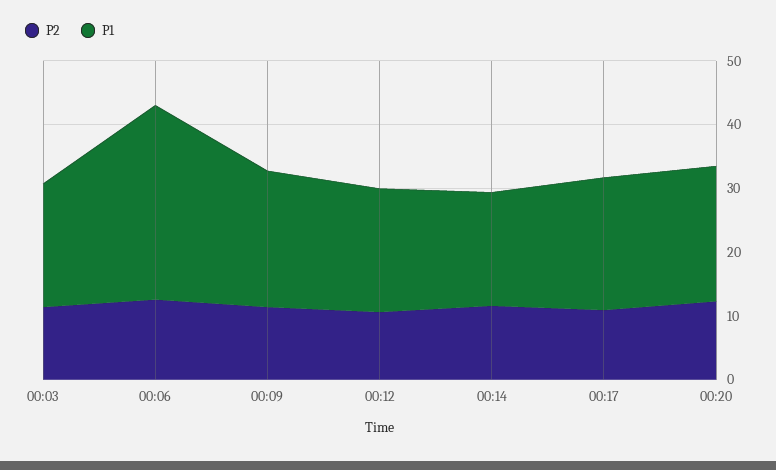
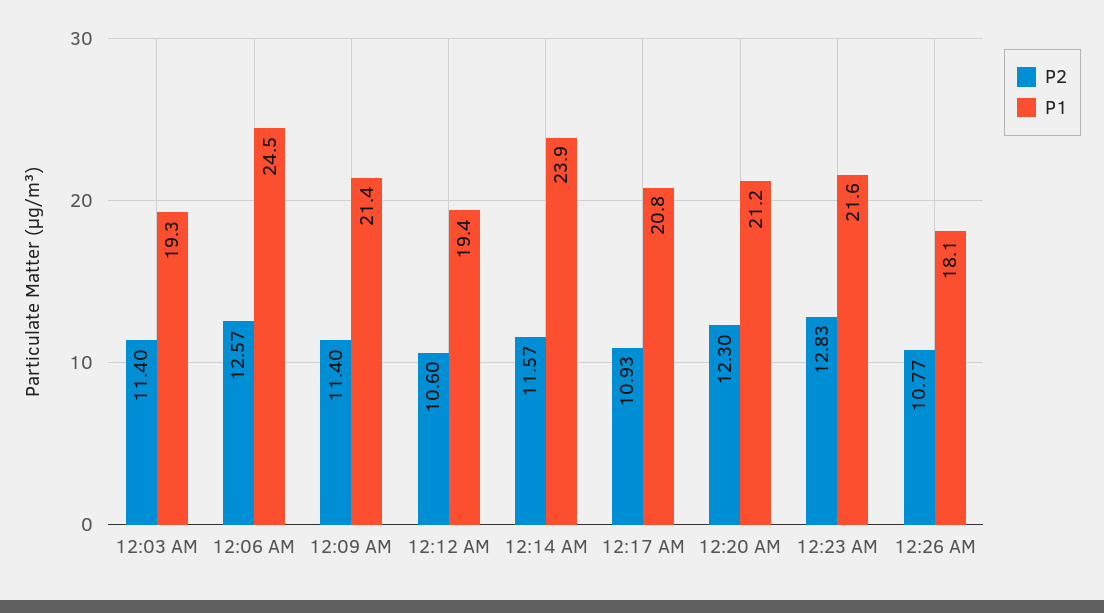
P1, 00:06: 30 -> 24.5
P1, 00:14: 18 -> 23.9
P2, 12:23 AM: none -> 12.83
P1, 12:23 AM: none -> 21.6
P2, 12:26 AM: none -> 10.77
P1, 12:26 AM: none -> 18.1

